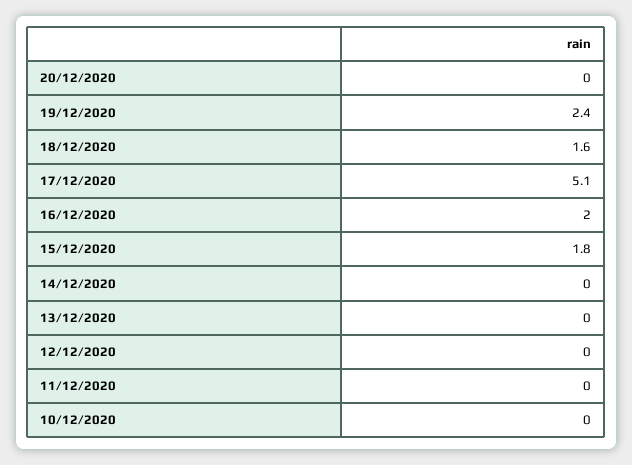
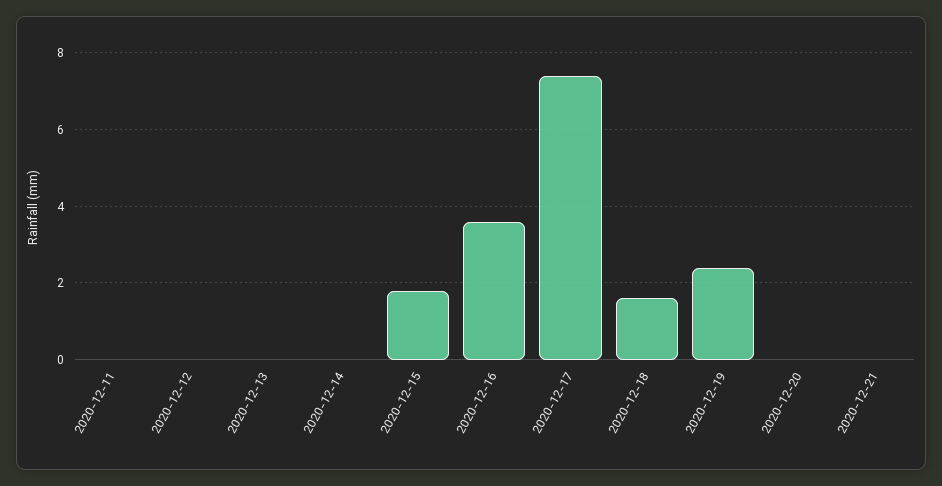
17/12/2020: 5.1 -> 7.5
16/12/2020: 2 -> 3.5
10/12/2020: 0 -> none
2020-12-21: none -> 0

